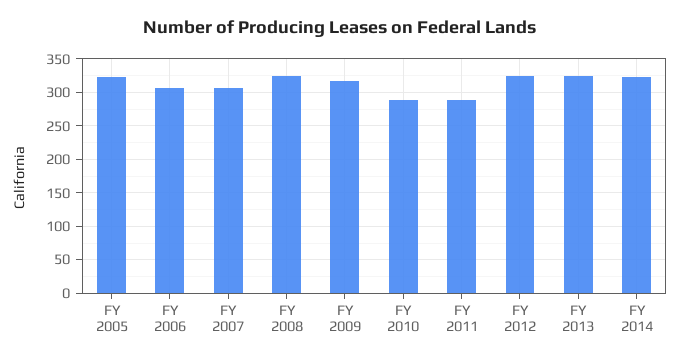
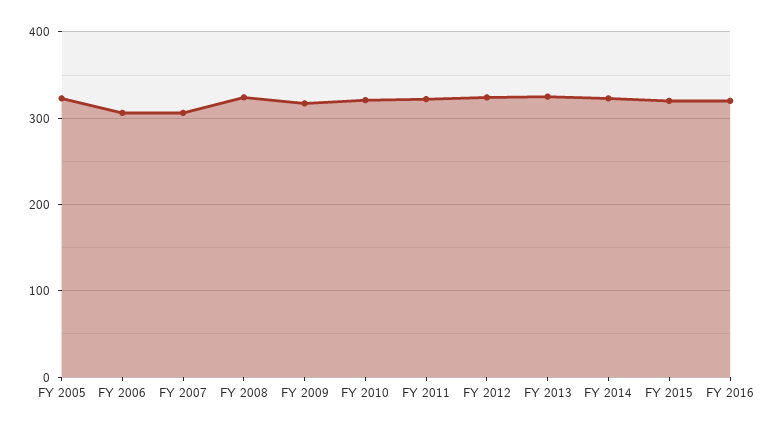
FY 2010: 290 -> 320
FY 2011: 290 -> 320
FY 2015: none -> 320
FY 2016: none -> 320

